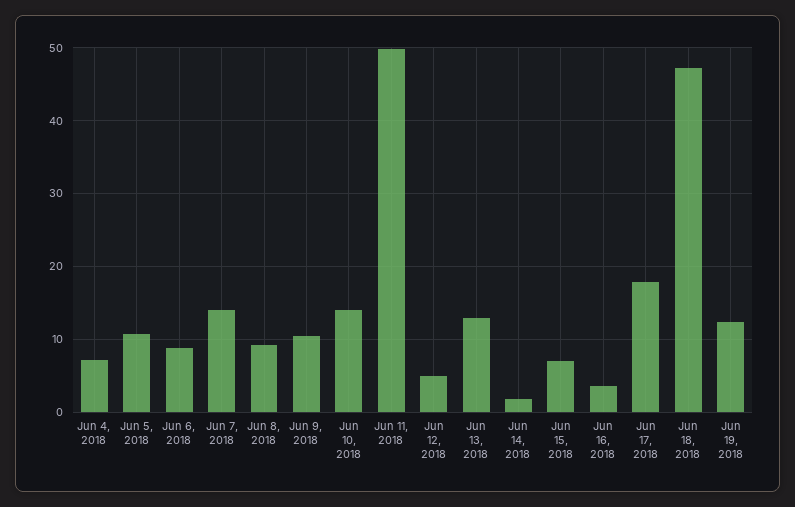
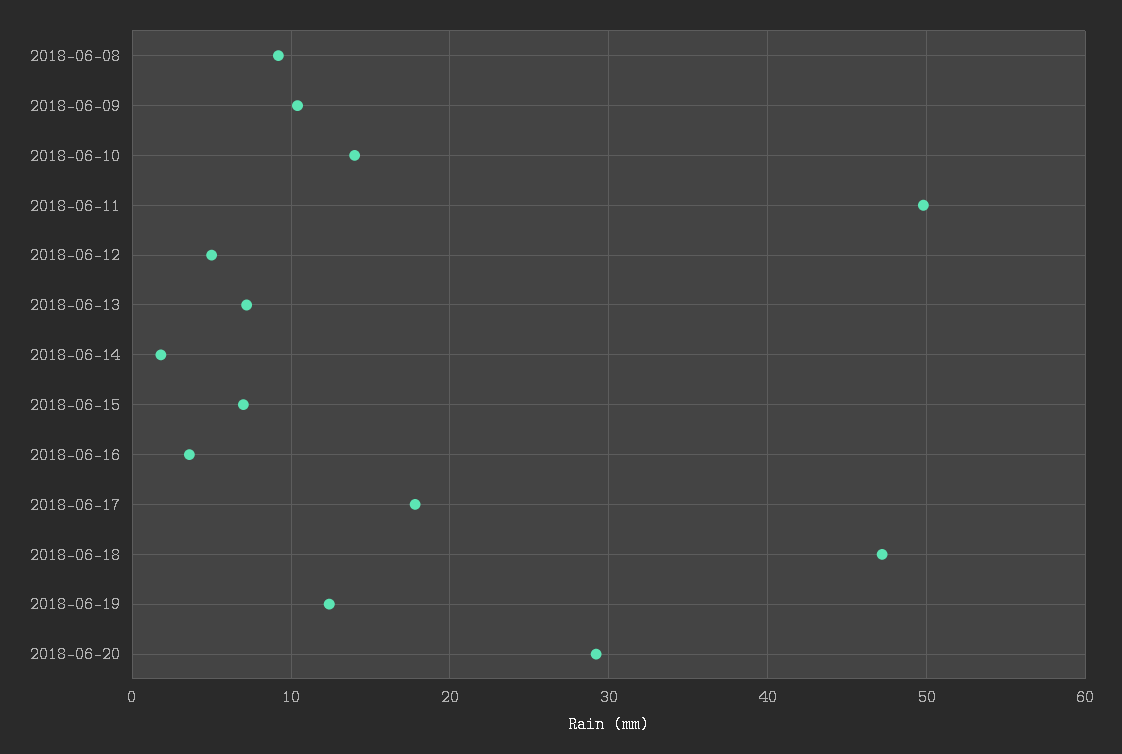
Jun 4, 2018: 7 -> none
Jun 5, 2018: 11 -> none
Jun 6, 2018: 9 -> none
Jun 7, 2018: 14 -> none
Jun 13, 2018: 13 -> 7
2018-06-20: none -> 29

